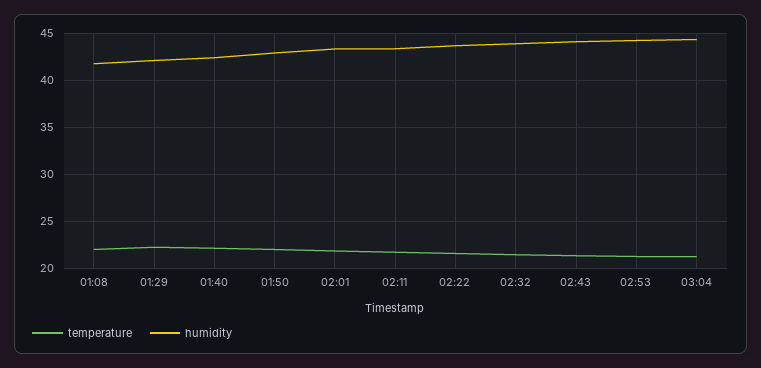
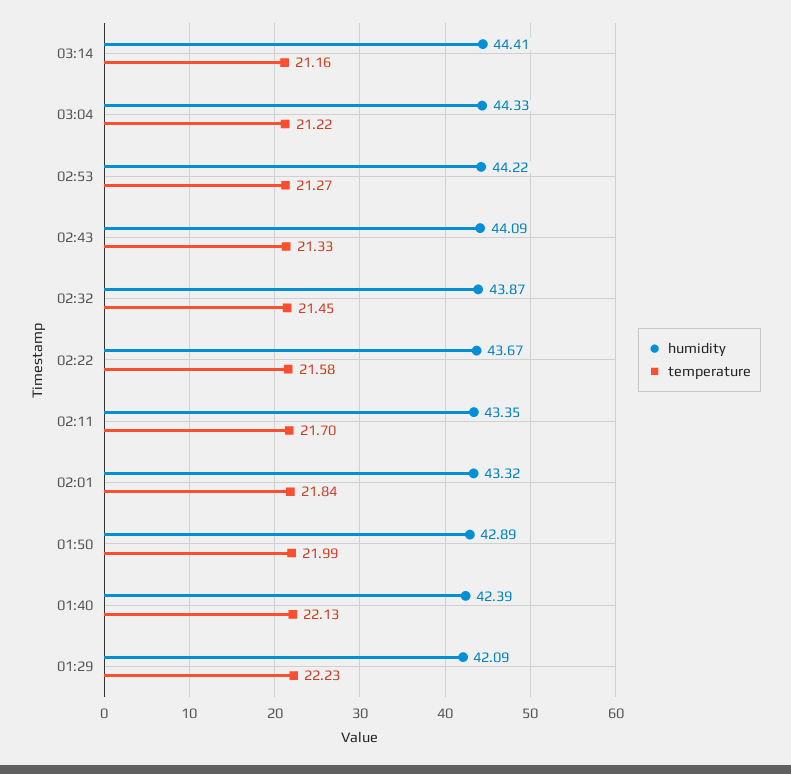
temperature, 01:08: 22 -> none
humidity, 01:08: 42 -> none
humidity, 03:14: none -> 44.41
temperature, 03:14: none -> 21.16

